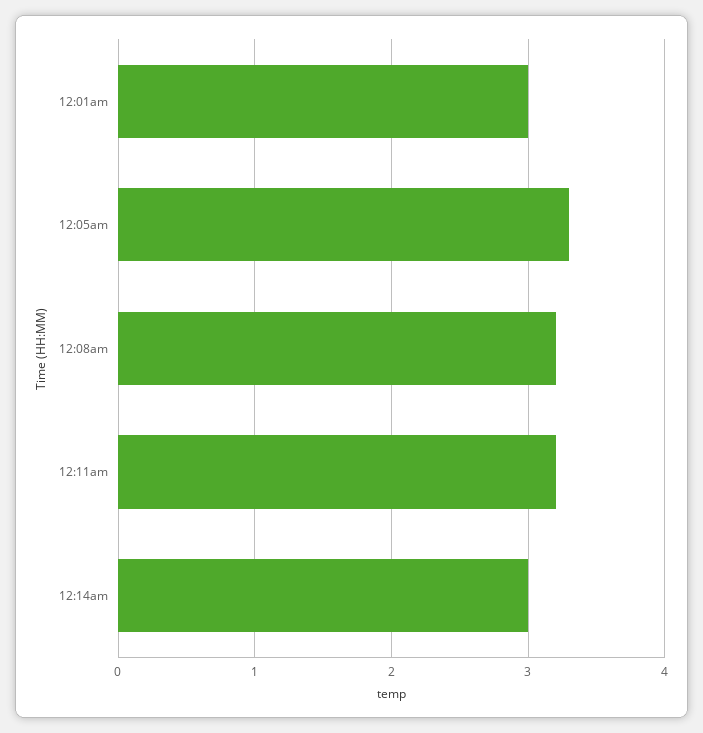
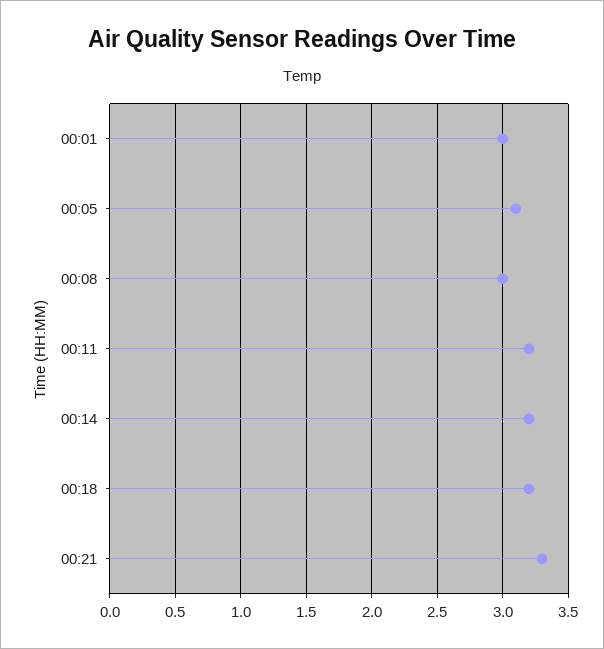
12:05am: 3.3 -> 3.1
12:08am: 3.2 -> 3
12:14am: 3 -> 3.2
00:18: none -> 3.2
00:21: none -> 3.3

